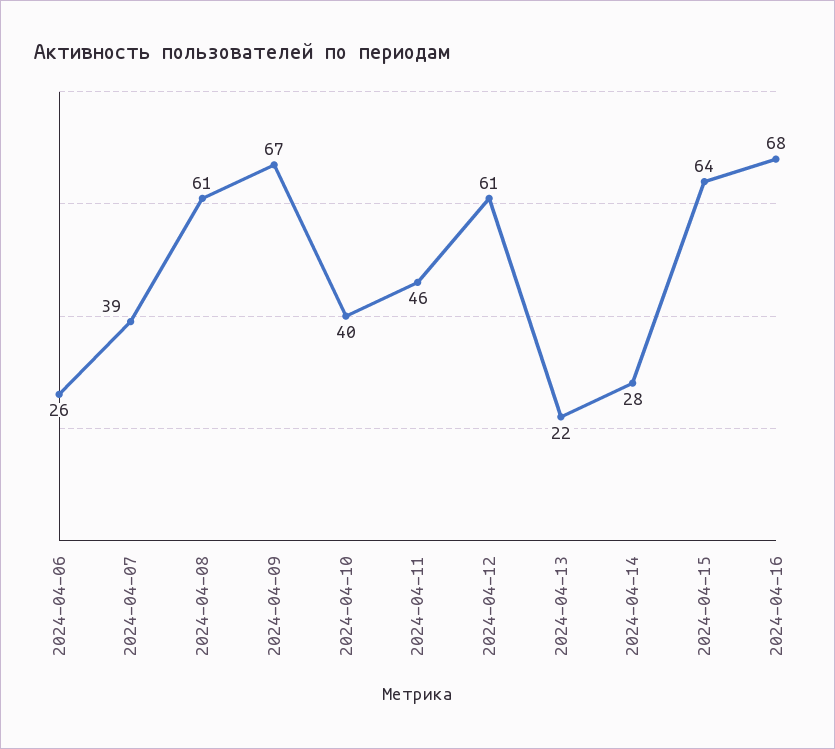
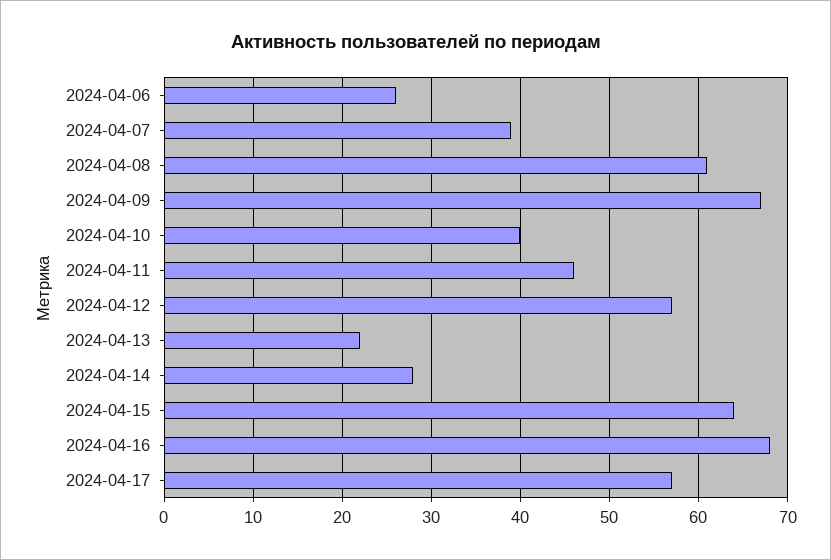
2024-04-12: 61 -> 57
2024-04-17: none -> 57

